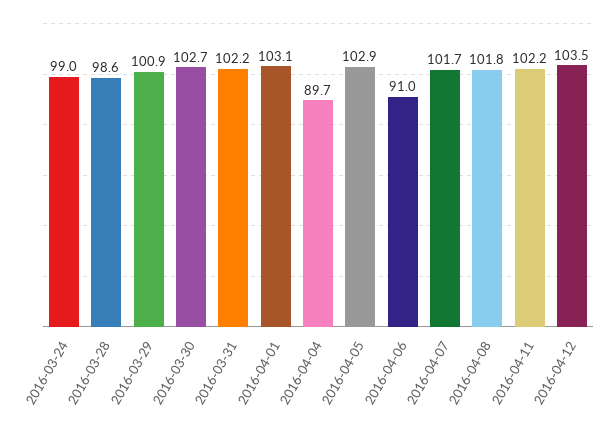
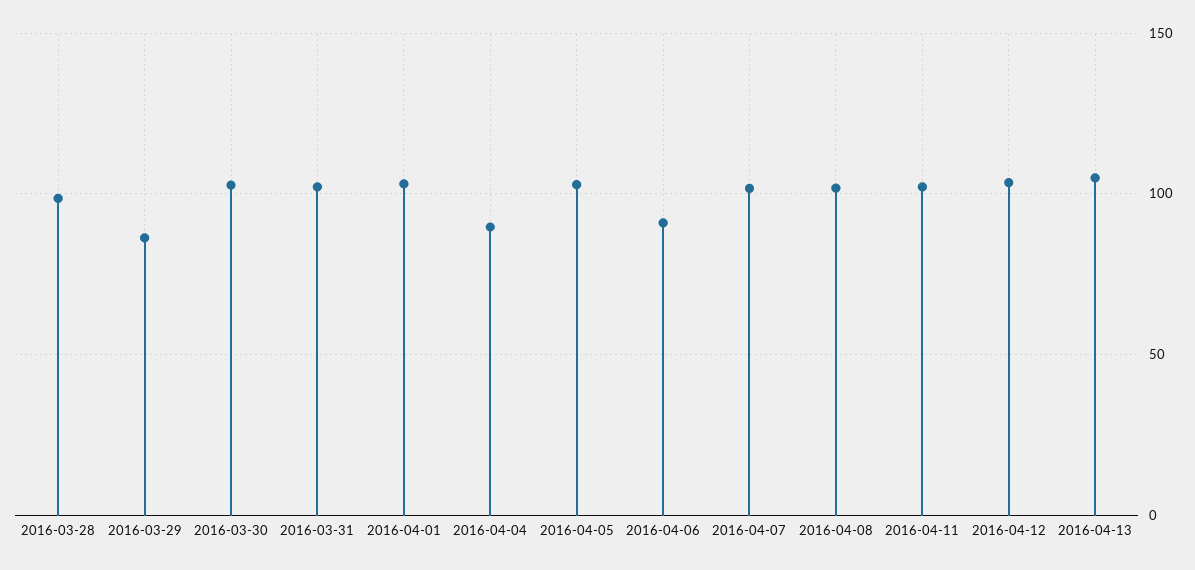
2016-03-24: 99 -> none
2016-03-29: 100.9 -> 85
2016-04-13: none -> 105

